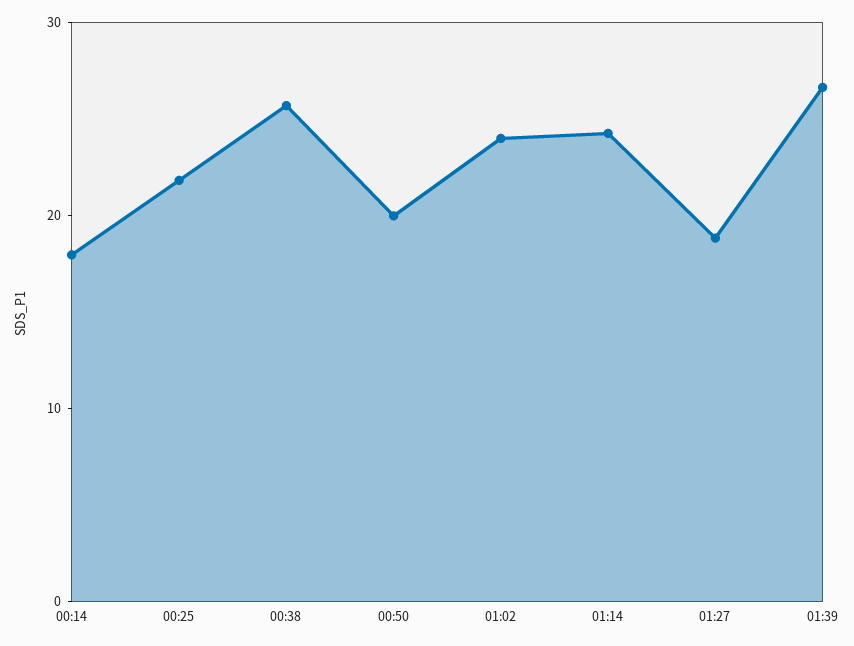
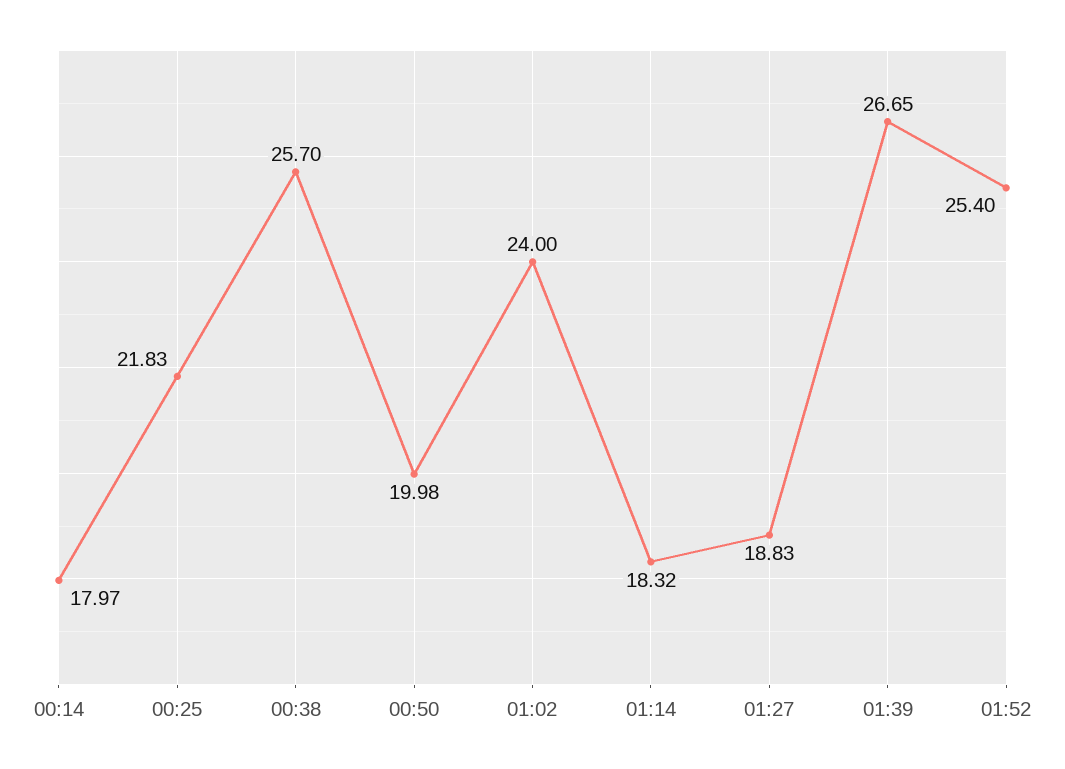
01:14: 24 -> 18.32
01:52: none -> 25.4

